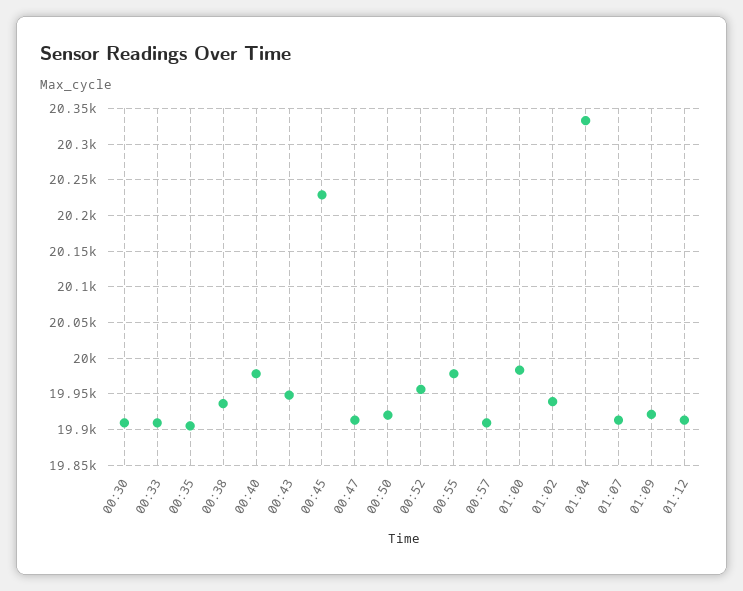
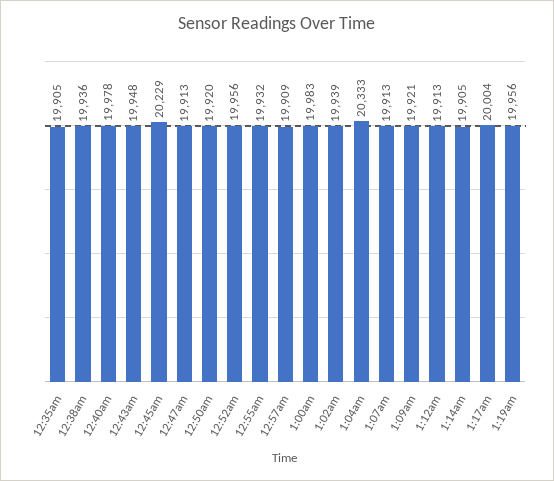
00:30: 19910 -> none
00:33: 19910 -> none
00:55: 19980 -> 19932
1:14am: none -> 19905
1:17am: none -> 20004
1:19am: none -> 19956

